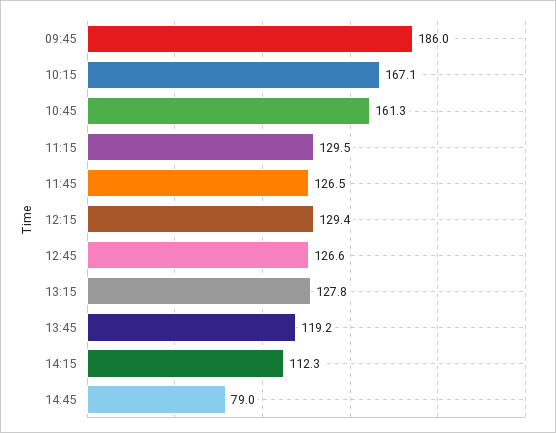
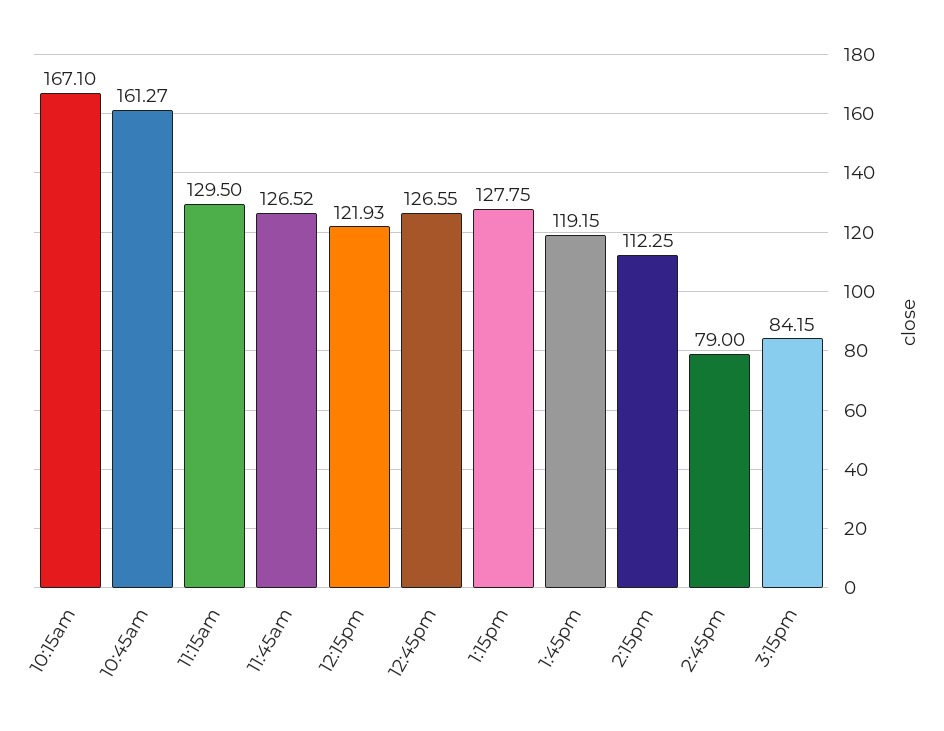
09:45: 186 -> none
12:15: 129.4 -> 121.93
3:15pm: none -> 84.15

